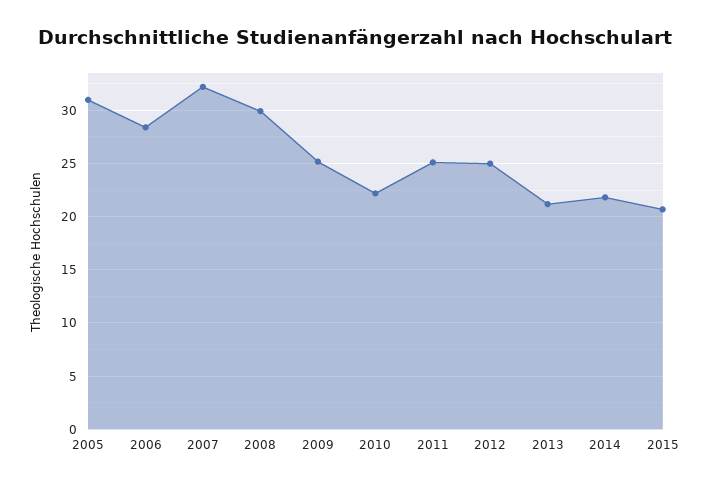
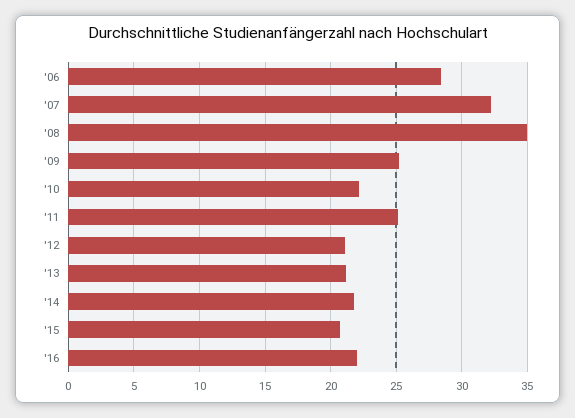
2005: 31 -> none
2008: 30 -> 35
2012: 25 -> 21
'16: none -> 22

